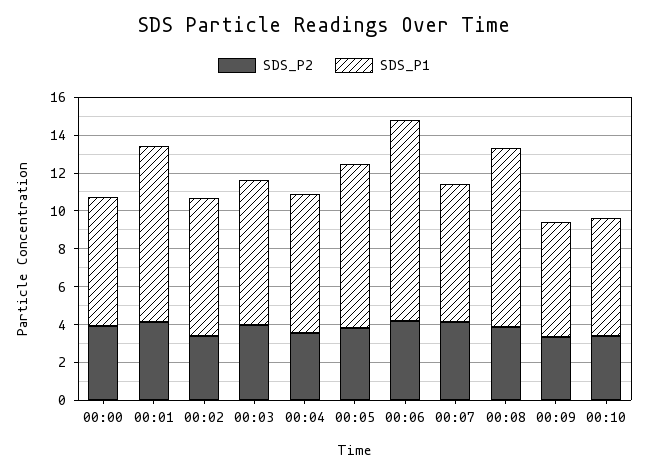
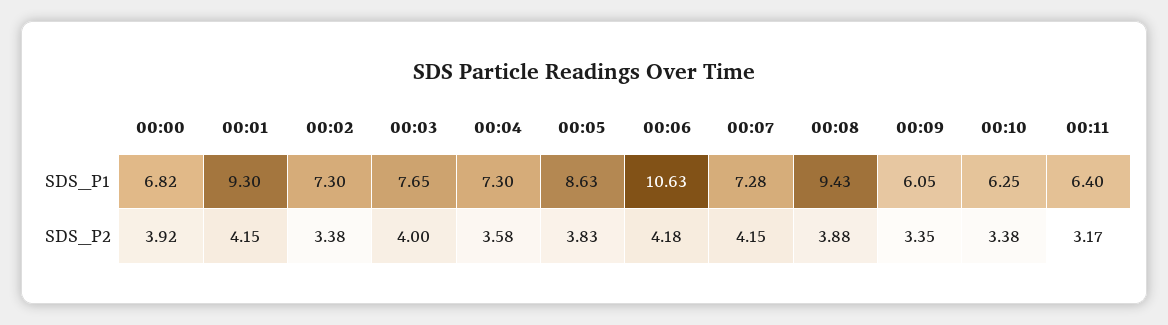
SDS_P1, 00:11: none -> 6.4
SDS_P2, 00:11: none -> 3.17

